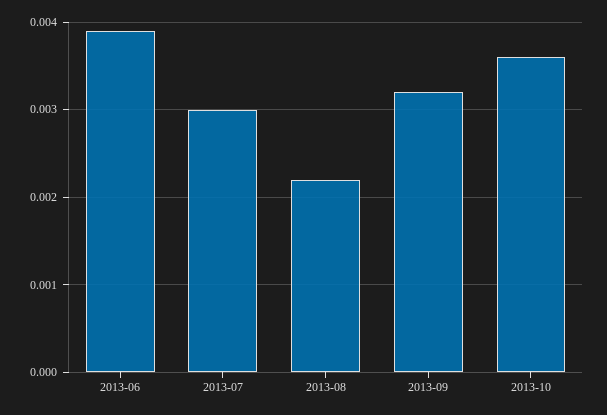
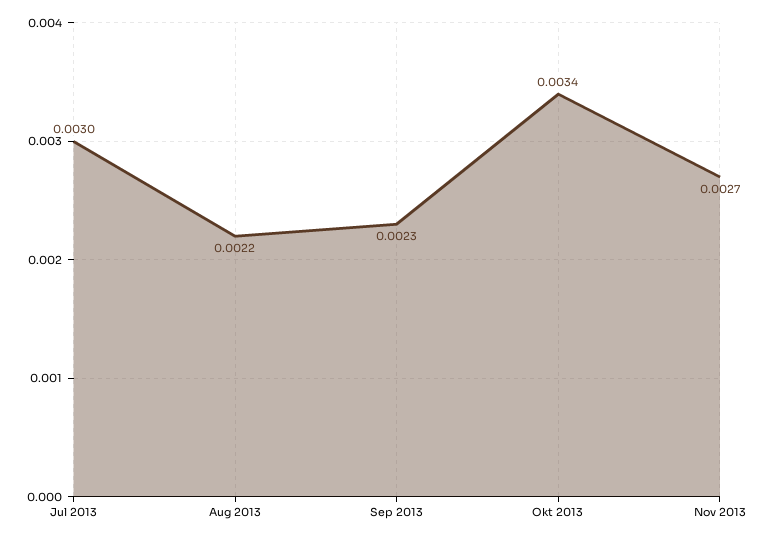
2013-06: 0.0039 -> none
2013-09: 0.0032 -> 0.0023
2013-10: 0.0036 -> 0.0034
Nov 2013: none -> 0.0027

